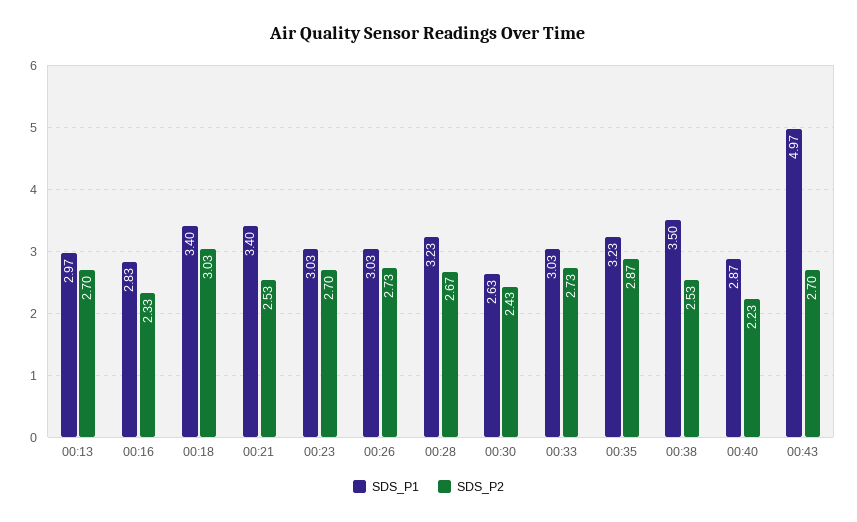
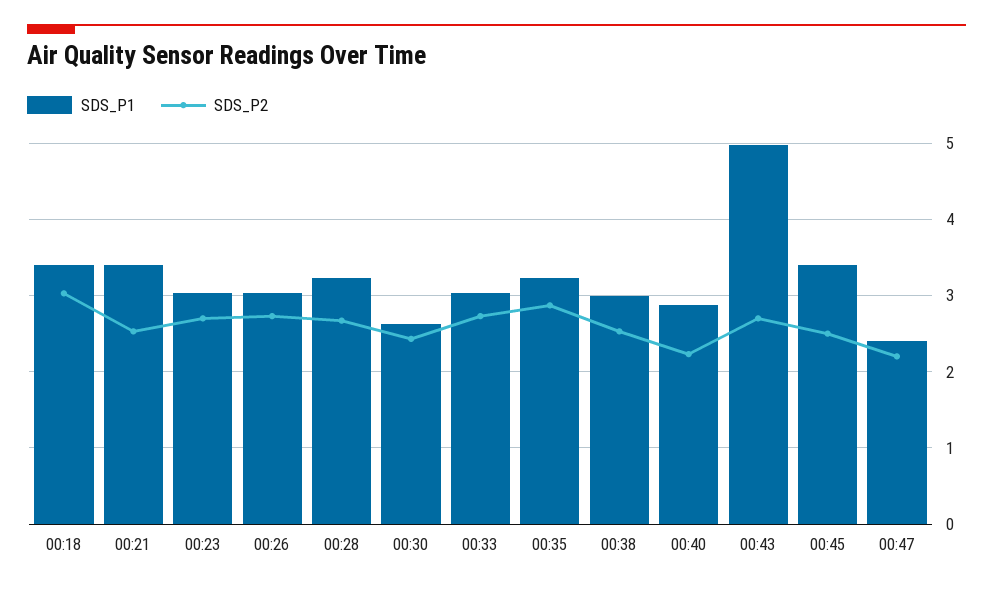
SDS_P1, 00:13: 2.97 -> none
SDS_P2, 00:13: 2.7 -> none
SDS_P1, 00:16: 2.83 -> none
SDS_P2, 00:16: 2.33 -> none
SDS_P1, 00:38: 3.5 -> 3
SDS_P1, 00:45: none -> 3.4
SDS_P2, 00:45: none -> 2.5
SDS_P1, 00:47: none -> 2.4
SDS_P2, 00:47: none -> 2.2

